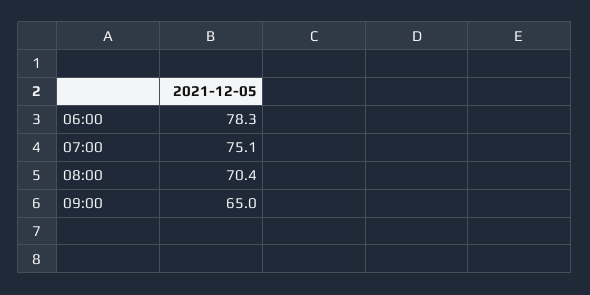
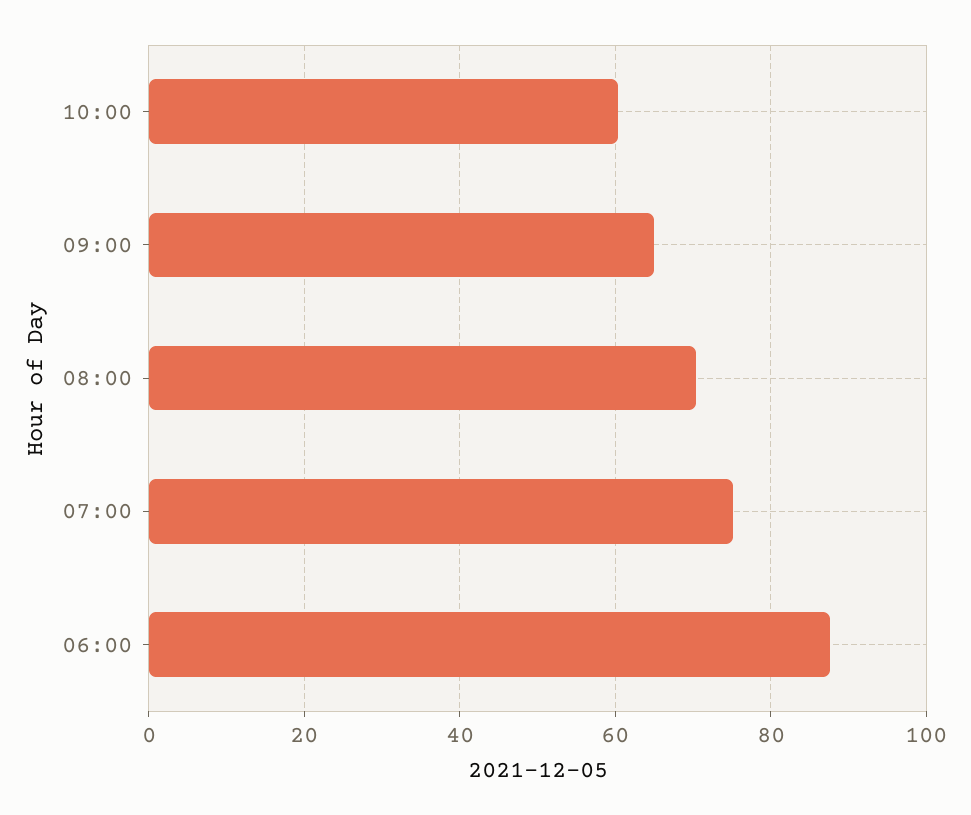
06:00: 78.3 -> 88
10:00: none -> 60

